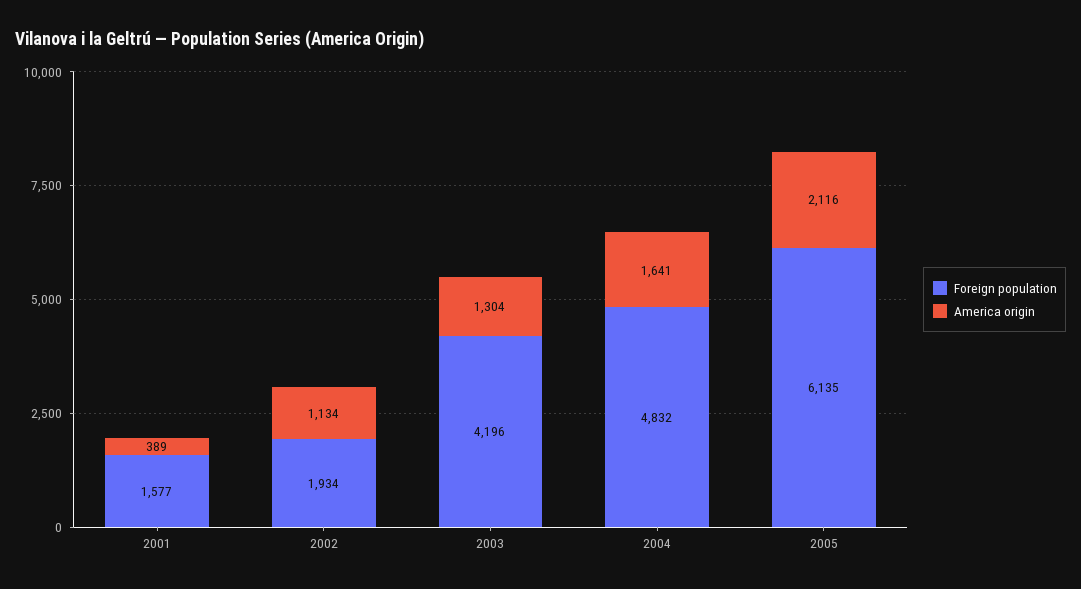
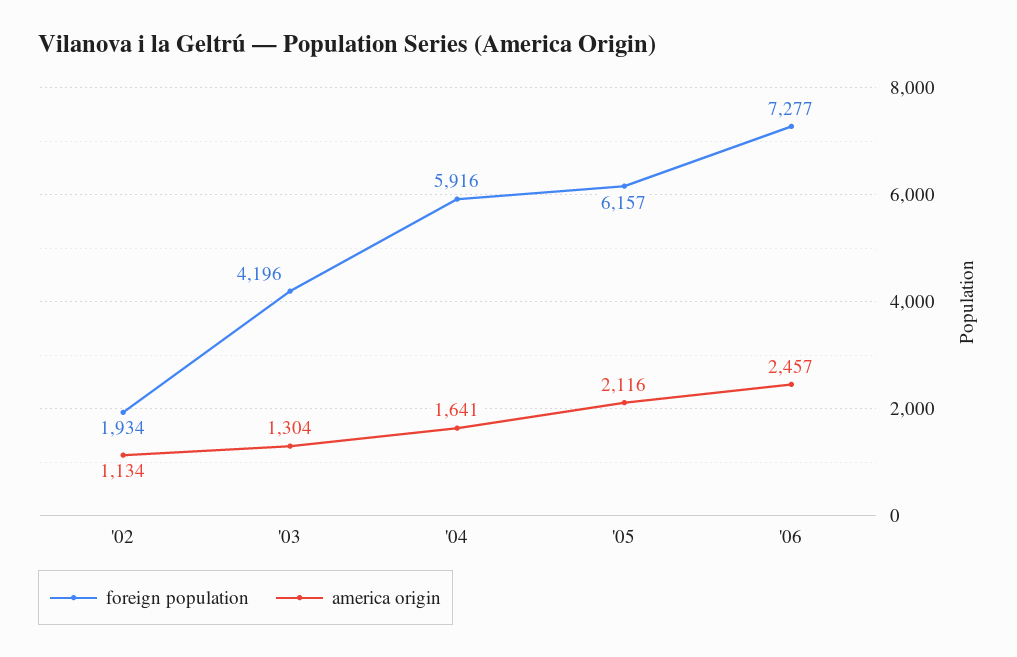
Foreign population, 2001: 1577 -> none
America origin, 2001: 389 -> none
Foreign population, 2004: 4832 -> 5916
Foreign population, 2005: 6135 -> 6157
Foreign population, '06: none -> 7277
America origin, '06: none -> 2457

